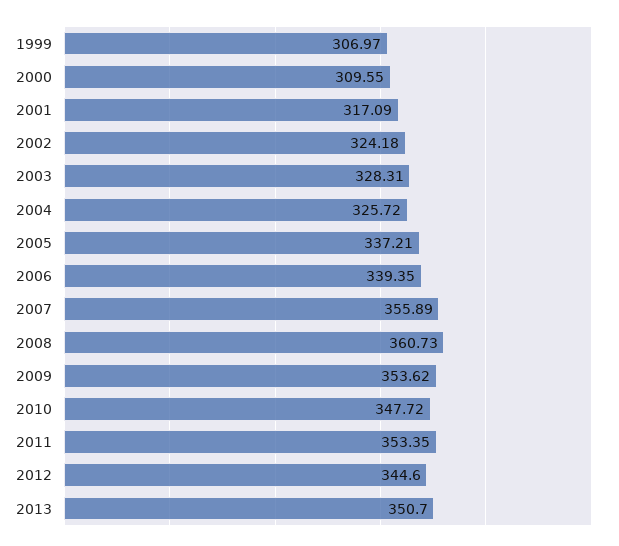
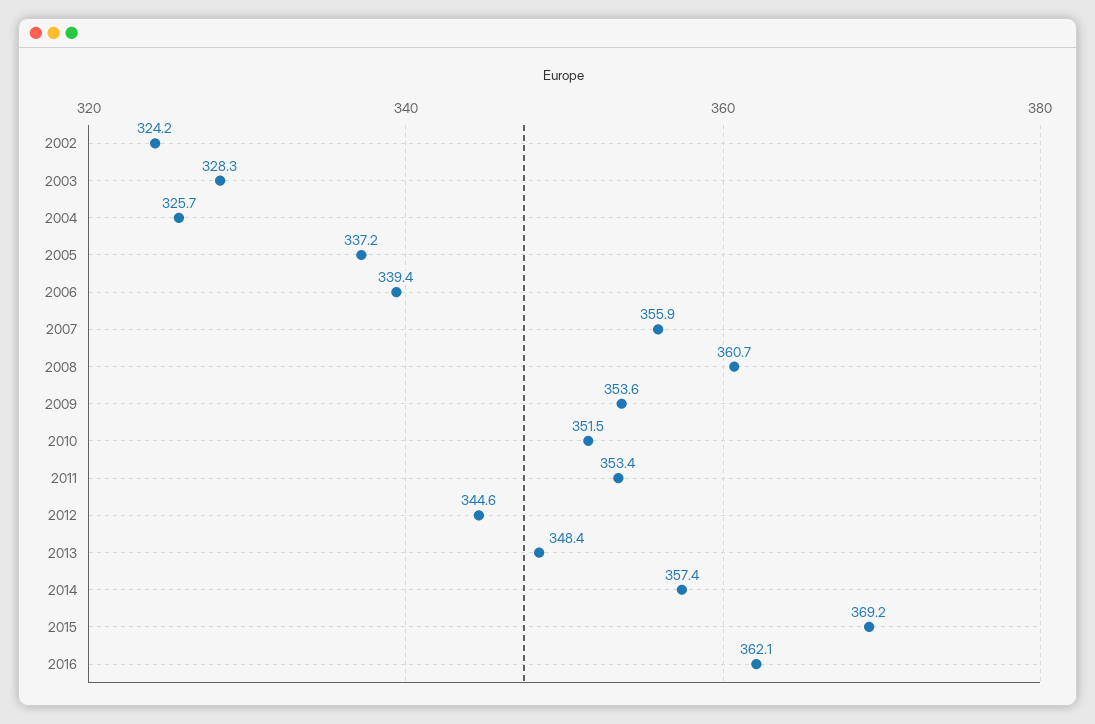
1999: 306.97 -> none
2000: 309.55 -> none
2001: 317.09 -> none
2010: 347.72 -> 351.5
2013: 350.7 -> 348.4
2014: none -> 357.4
2015: none -> 369.2
2016: none -> 362.1

